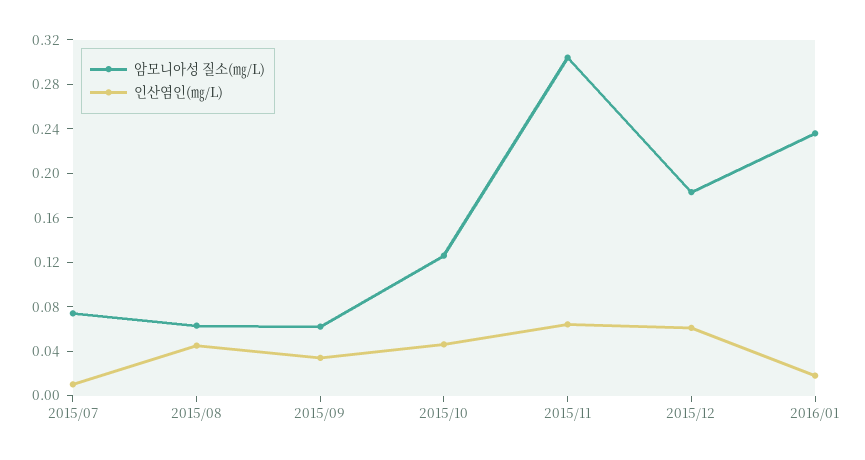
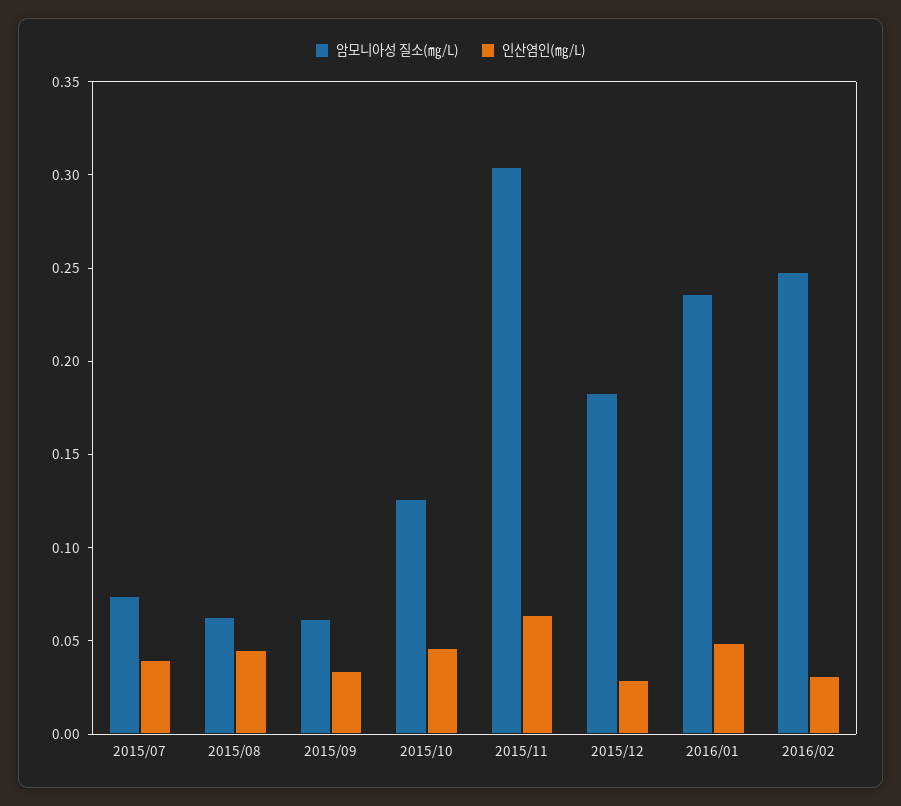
인산염인(㎎/L), 2015/07: 0.01 -> 0.04
인산염인(㎎/L), 2015/12: 0.06 -> 0.03
인산염인(㎎/L), 2016/01: 0.02 -> 0.05
암모니아성 질소(㎎/L), 2016/02: none -> 0.25
인산염인(㎎/L), 2016/02: none -> 0.03

